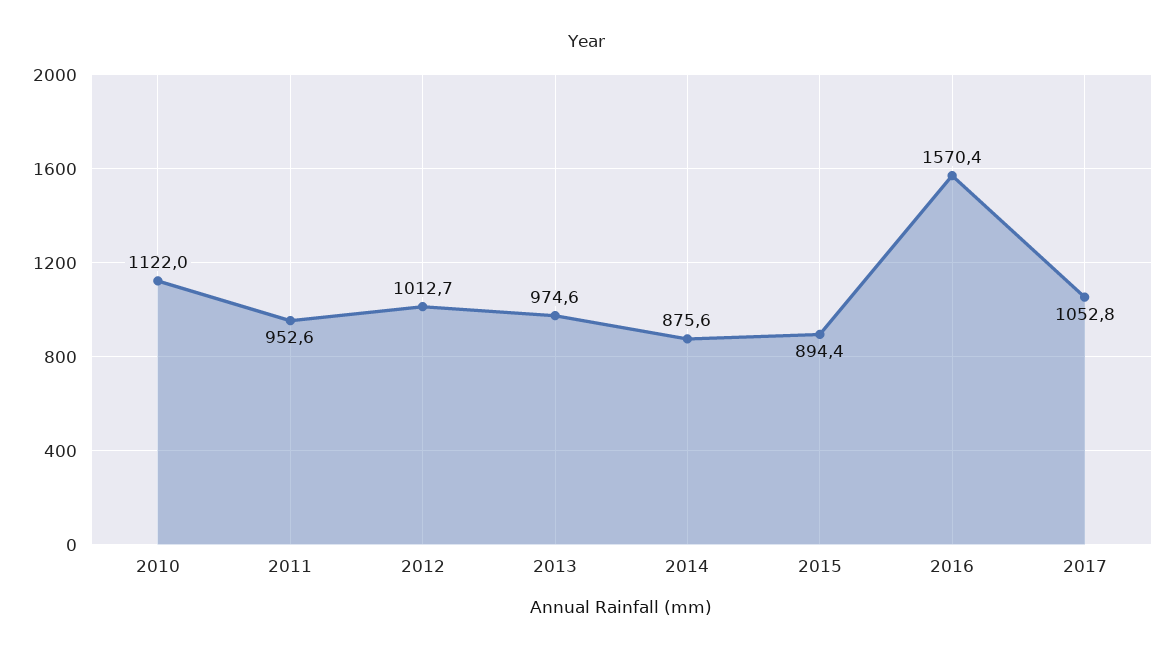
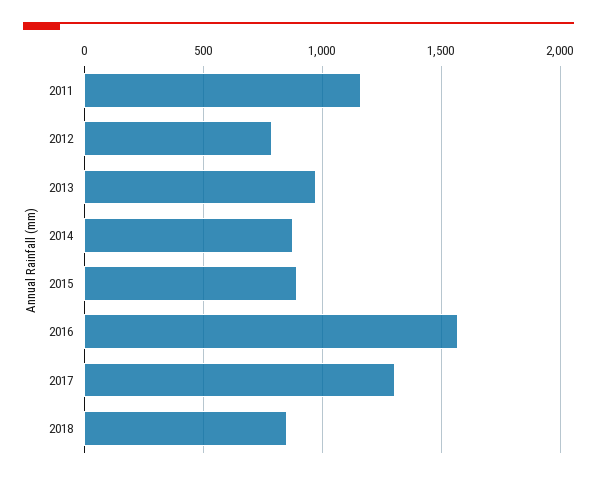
2010: 1122 -> none
2011: 952.6 -> 1150
2012: 1012.7 -> 800
2017: 1052.8 -> 1300
2018: none -> 850

